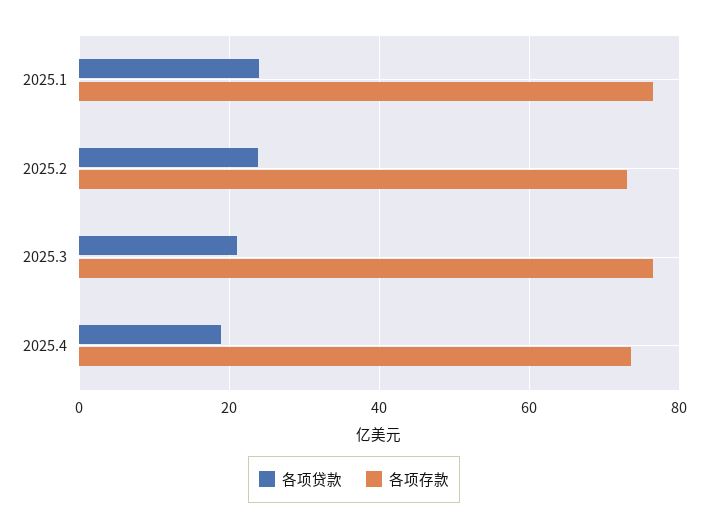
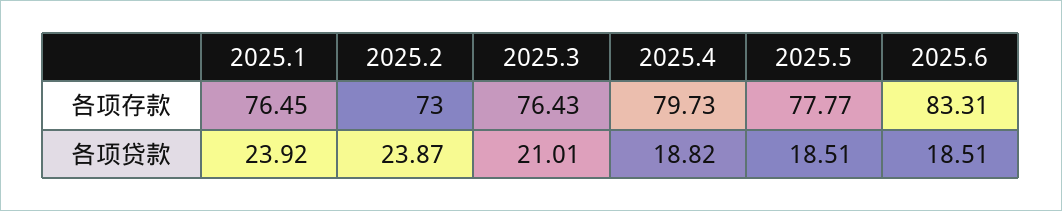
各项存款, 2025.4: 74 -> 79.73
各项存款, 2025.5: none -> 77.77
各项存款, 2025.6: none -> 83.31
各项贷款, 2025.5: none -> 18.51
各项贷款, 2025.6: none -> 18.51

